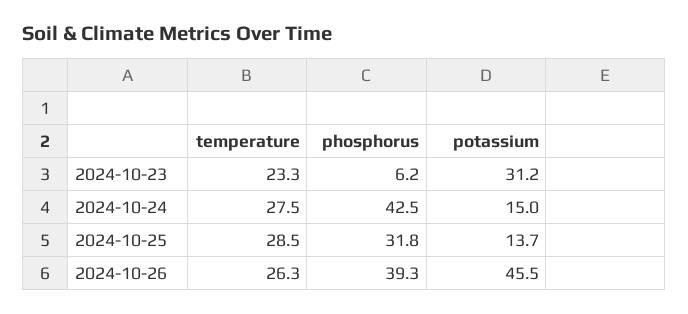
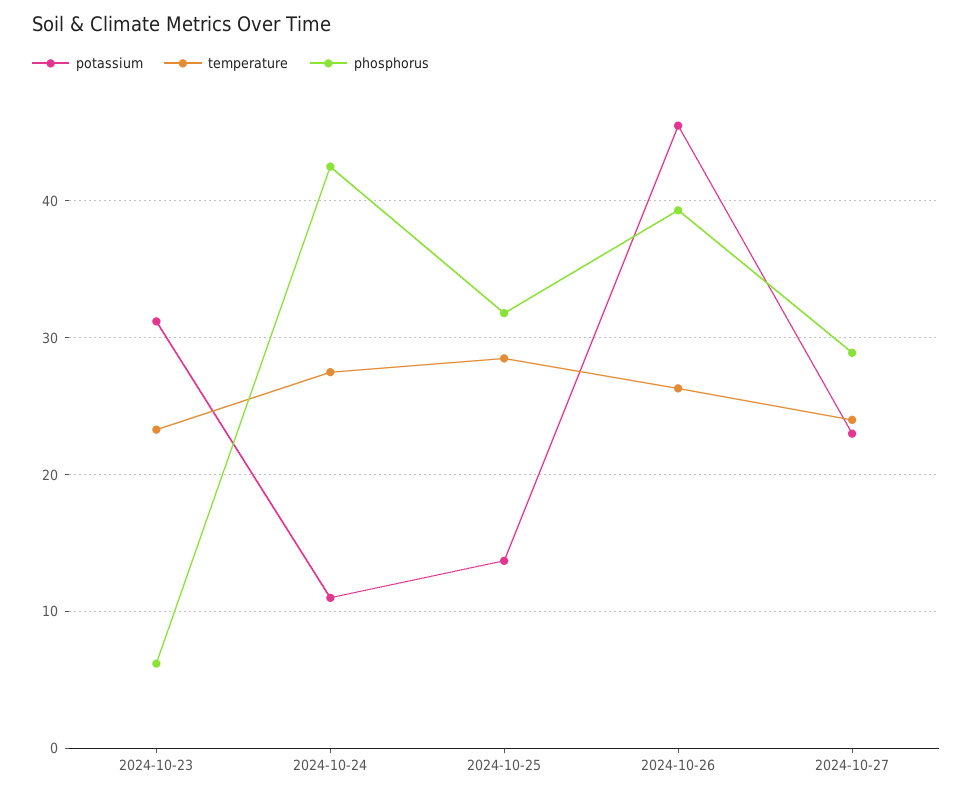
potassium, 2024-10-24: 15 -> 11
potassium, 2024-10-27: none -> 23
temperature, 2024-10-27: none -> 24
phosphorus, 2024-10-27: none -> 29

